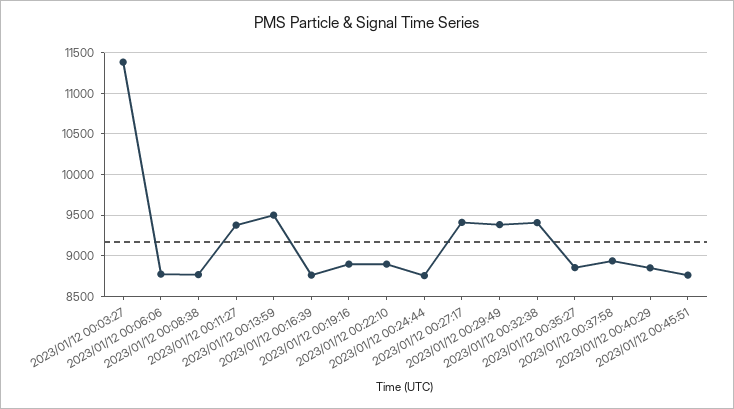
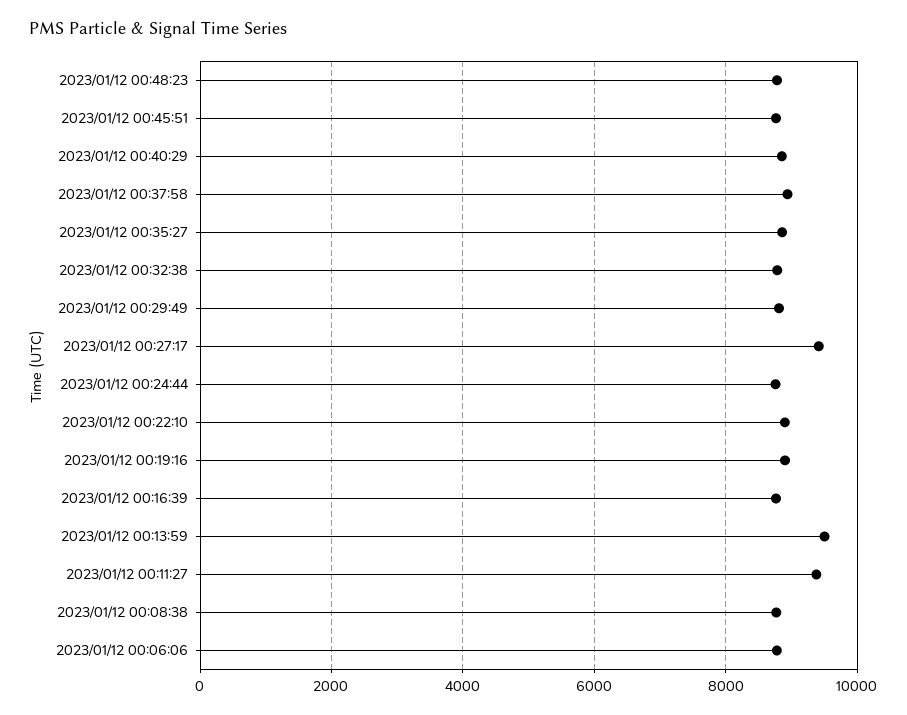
2023/01/12 00:03:27: 11400 -> none
2023/01/12 00:29:49: 9400 -> 8800
2023/01/12 00:32:38: 9400 -> 8800
2023/01/12 00:48:23: none -> 8800

